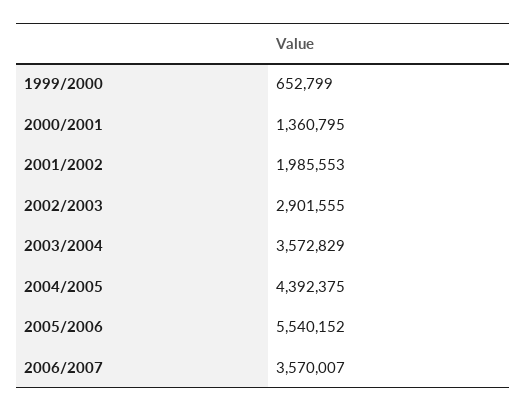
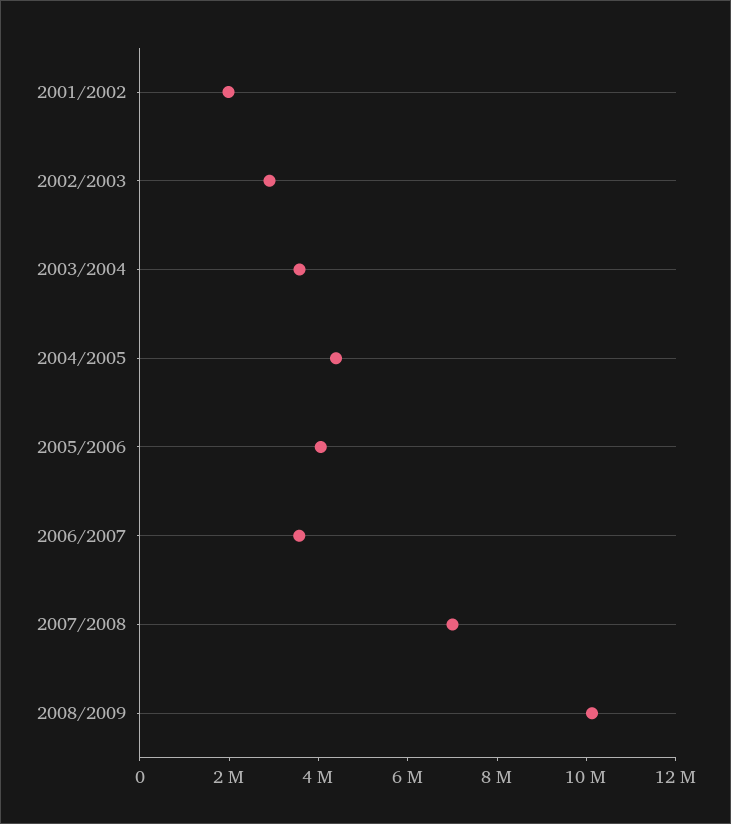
1999/2000: 652799 -> none
2000/2001: 1360795 -> none
2005/2006: 5540152 -> 4000000
2007/2008: none -> 7000000
2008/2009: none -> 10000000

